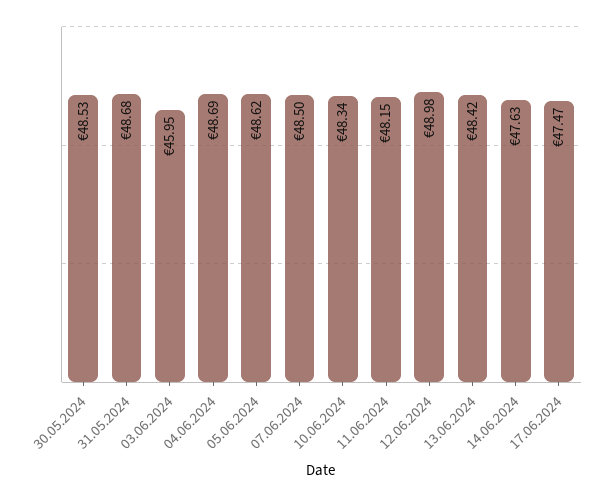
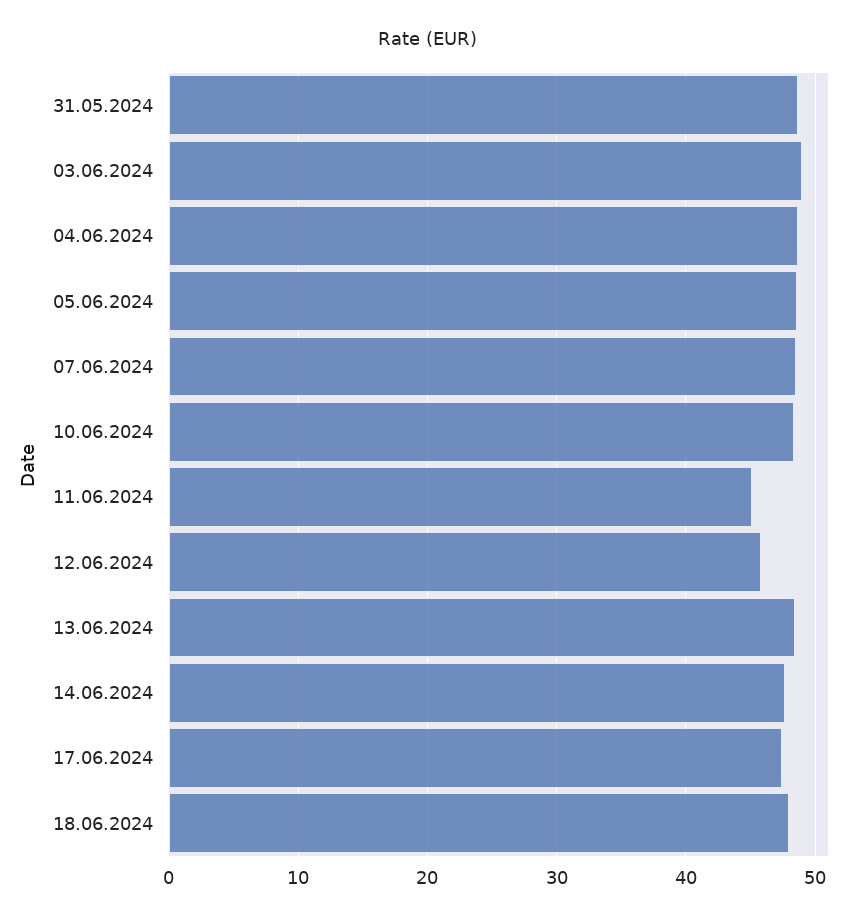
30.05.2024: 48.53 -> none
03.06.2024: 45.95 -> 49
11.06.2024: 48.15 -> 45
12.06.2024: 48.98 -> 46
18.06.2024: none -> 48

